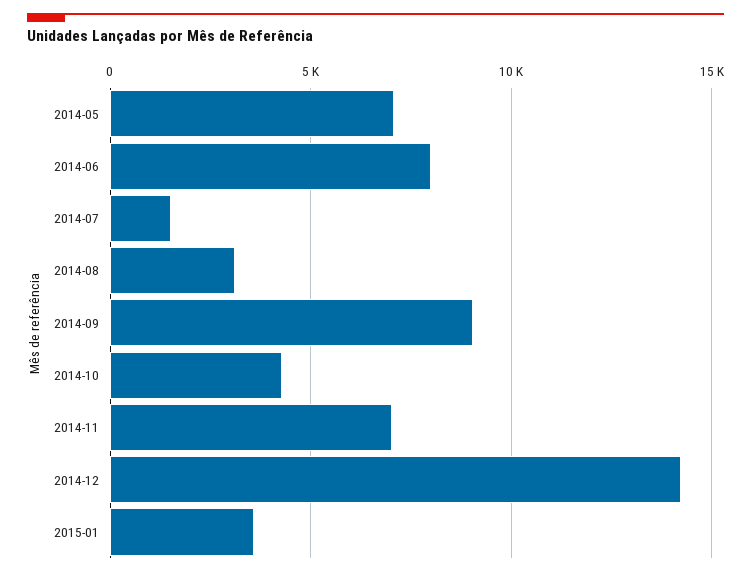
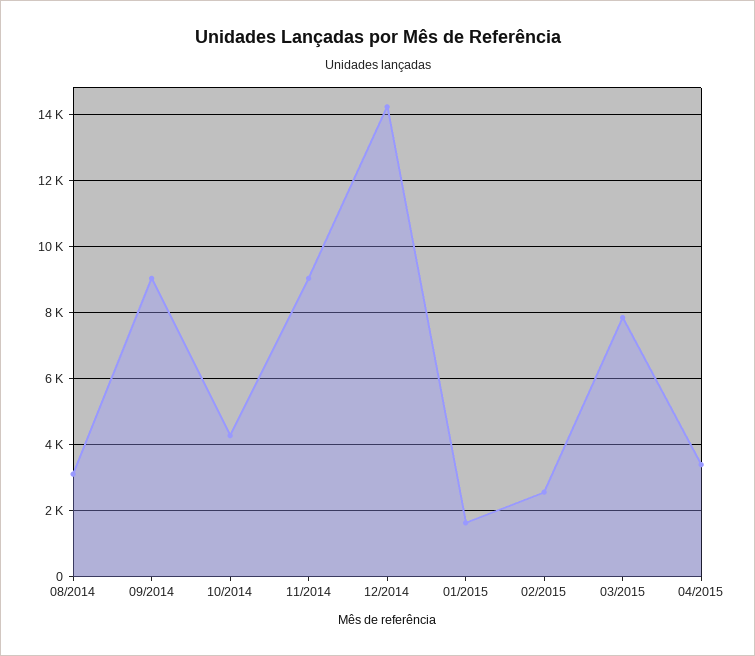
2014-05: 7000 -> none
2014-06: 8000 -> none
2014-07: 1500 -> none
2014-11: 7000 -> 9000
2015-01: 3500 -> 1600
02/2015: none -> 2600
03/2015: none -> 7800
04/2015: none -> 3400

